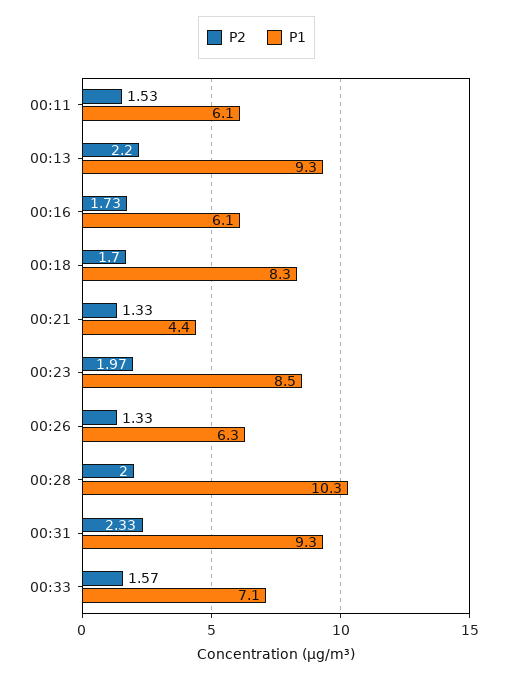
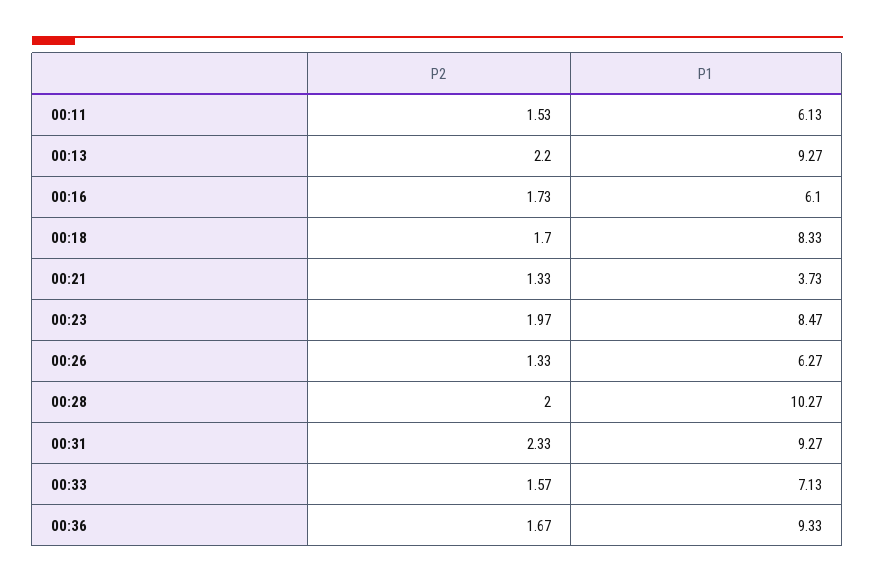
P1, 00:21: 4.4 -> 3.73
P2, 00:36: none -> 1.67
P1, 00:36: none -> 9.33

